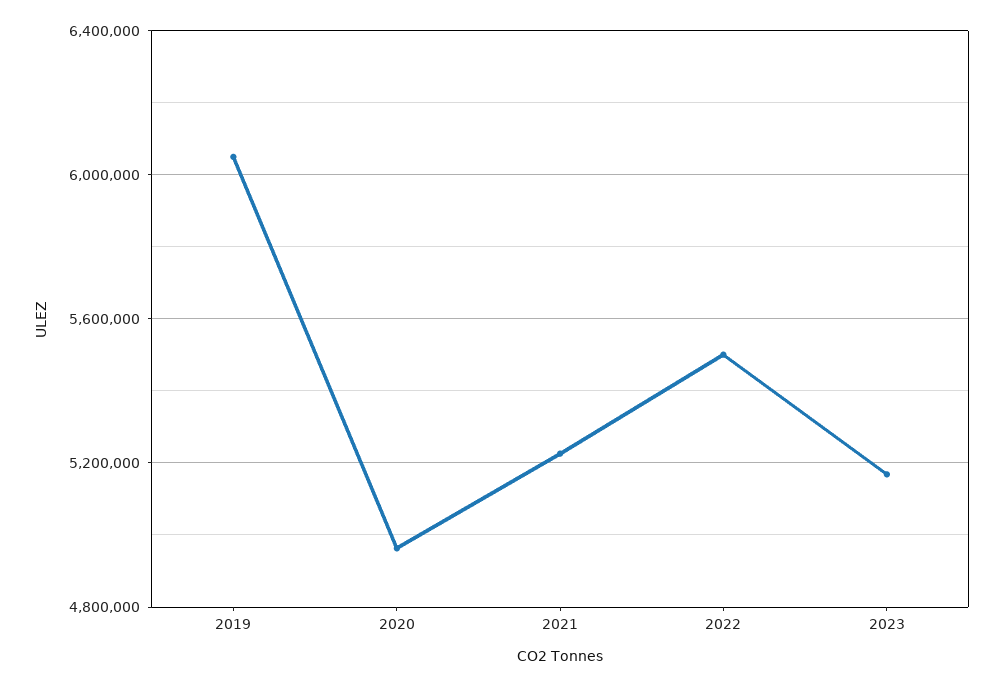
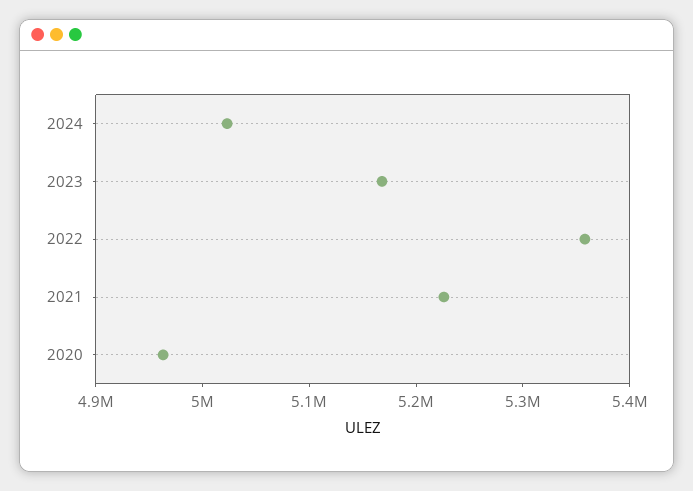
2019: 6050000 -> none
2022: 5500000 -> 5360000
2024: none -> 5020000

